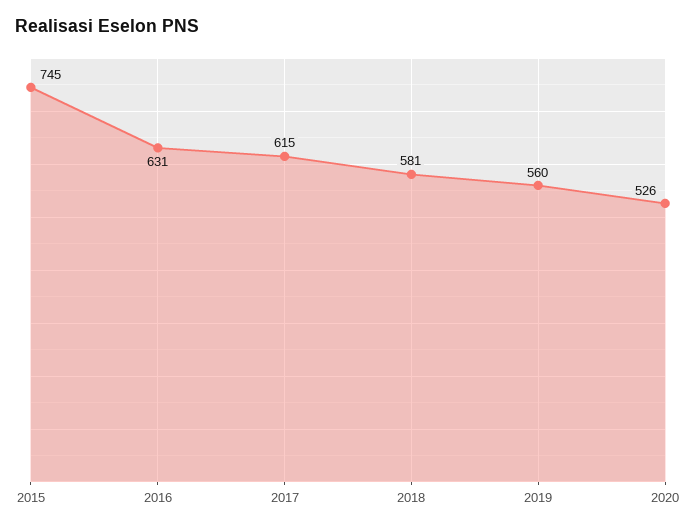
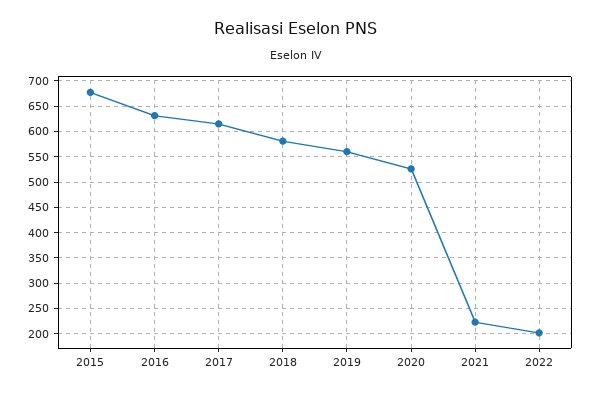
2015: 745 -> 675
2021: none -> 225
2022: none -> 200

